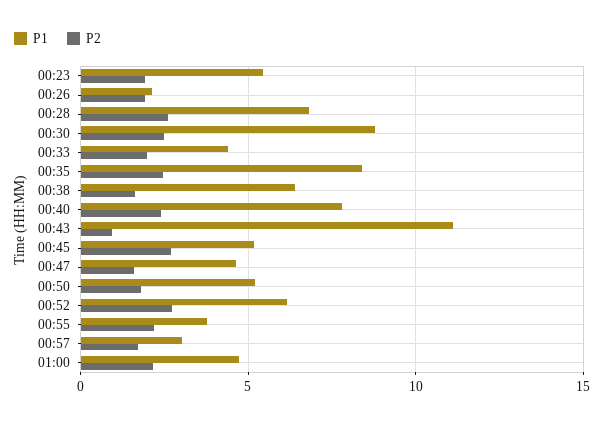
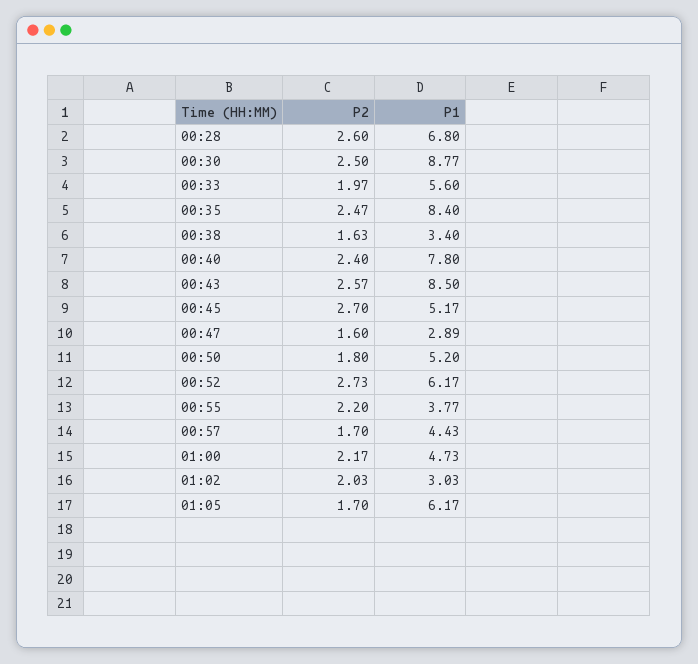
P1, 00:23: 5.5 -> none
P2, 00:23: 2 -> none
P1, 00:26: 2 -> none
P2, 00:26: 2 -> none
P1, 00:33: 4.5 -> 5.6
P1, 00:38: 6.5 -> 3.4
P1, 00:43: 11 -> 8.5
P2, 00:43: 1 -> 2.57
P1, 00:47: 4.5 -> 2.89
P1, 00:57: 3 -> 4.43
P2, 01:02: none -> 2.03
P1, 01:02: none -> 3.03
P2, 01:05: none -> 1.7
P1, 01:05: none -> 6.17

